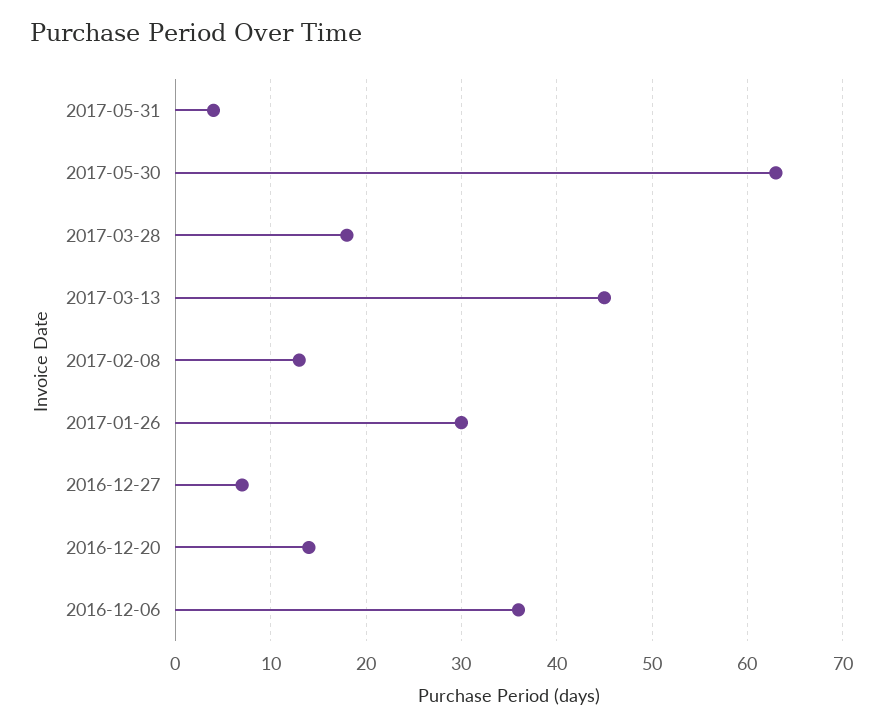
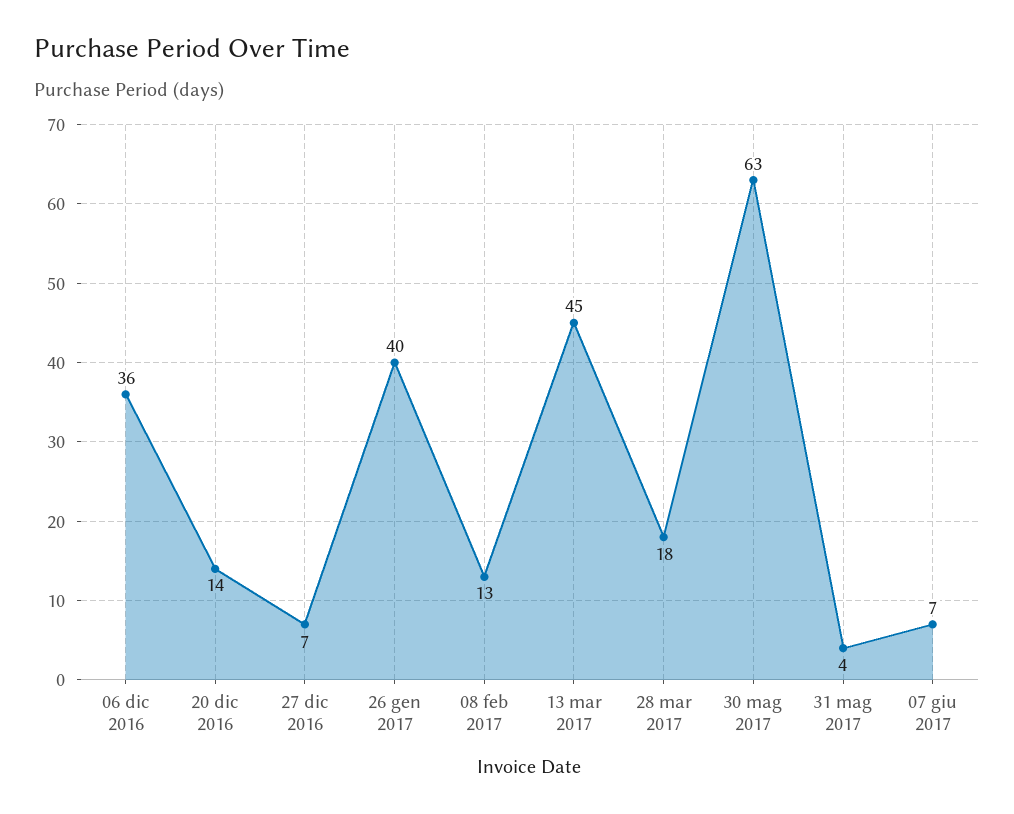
2017-01-26: 30 -> 40
07 giu 2017: none -> 7

